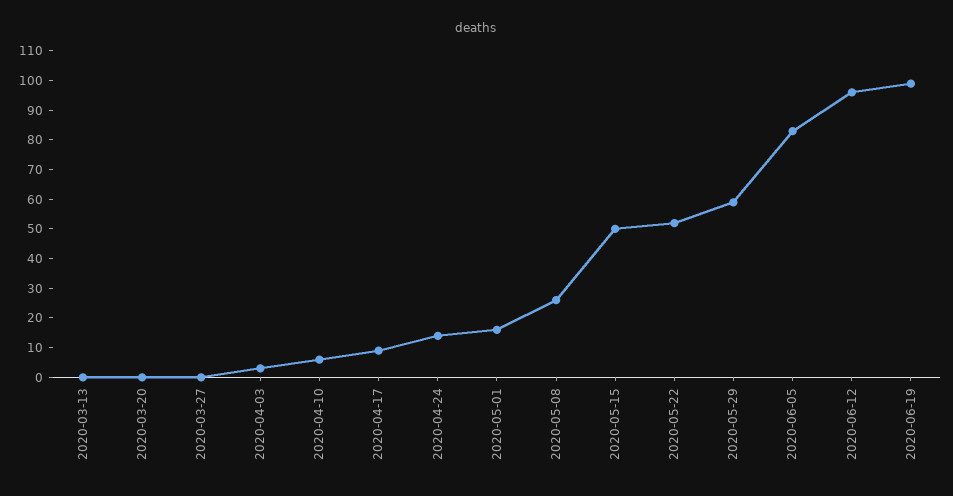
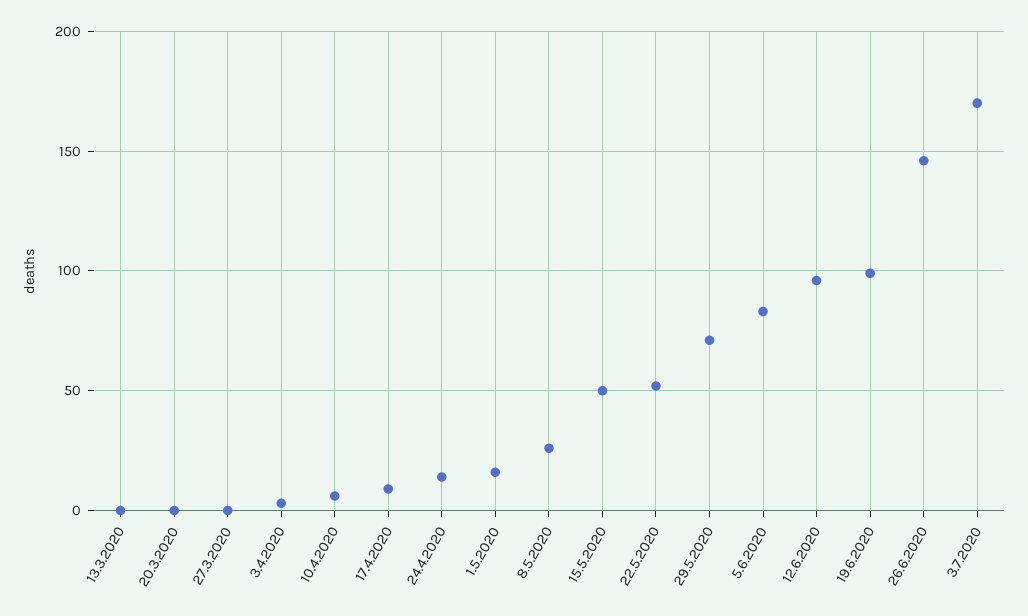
2020-05-29: 60 -> 70
26.6.2020: none -> 145
3.7.2020: none -> 170

